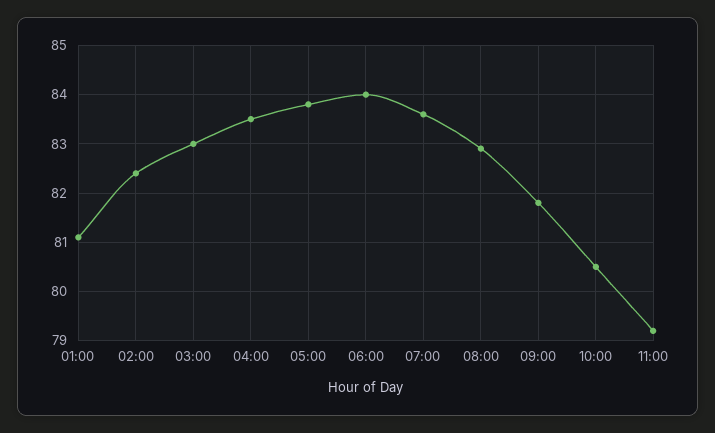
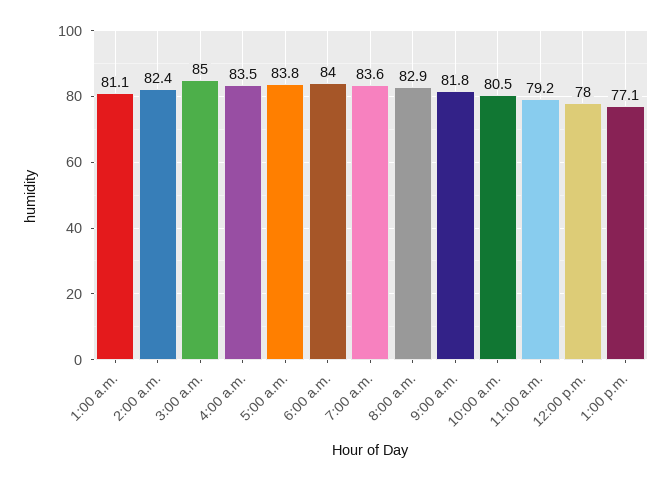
03:00: 83 -> 85
12:00 p.m.: none -> 78
1:00 p.m.: none -> 77.1

